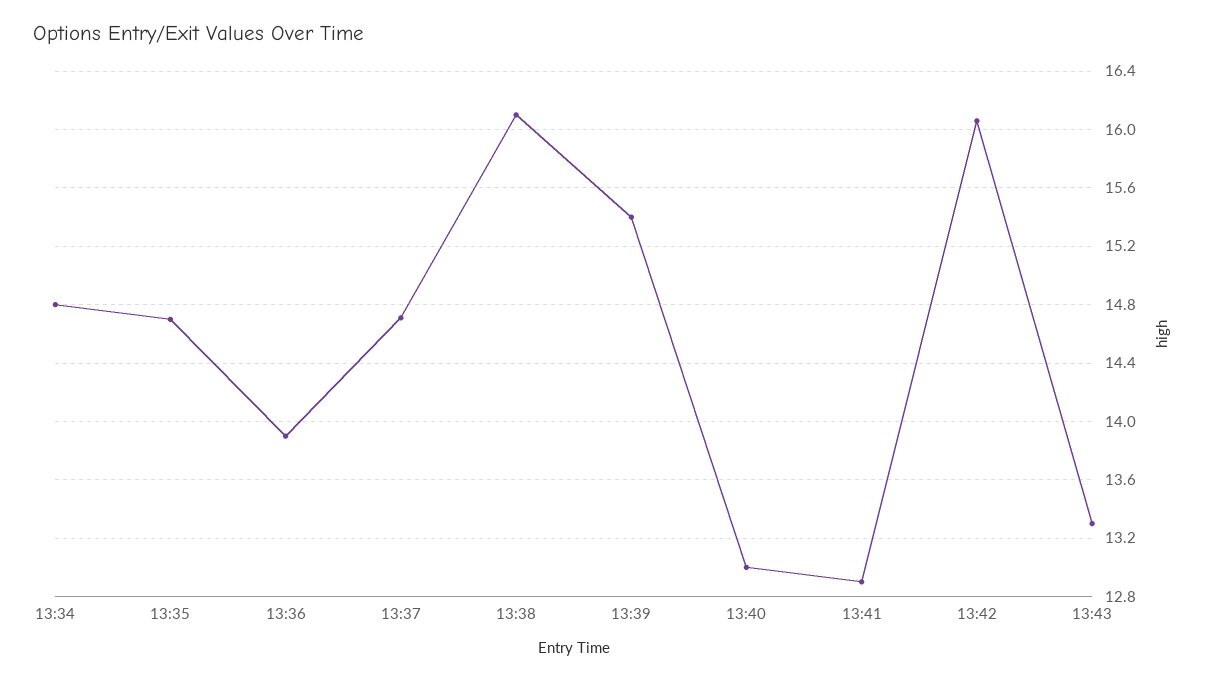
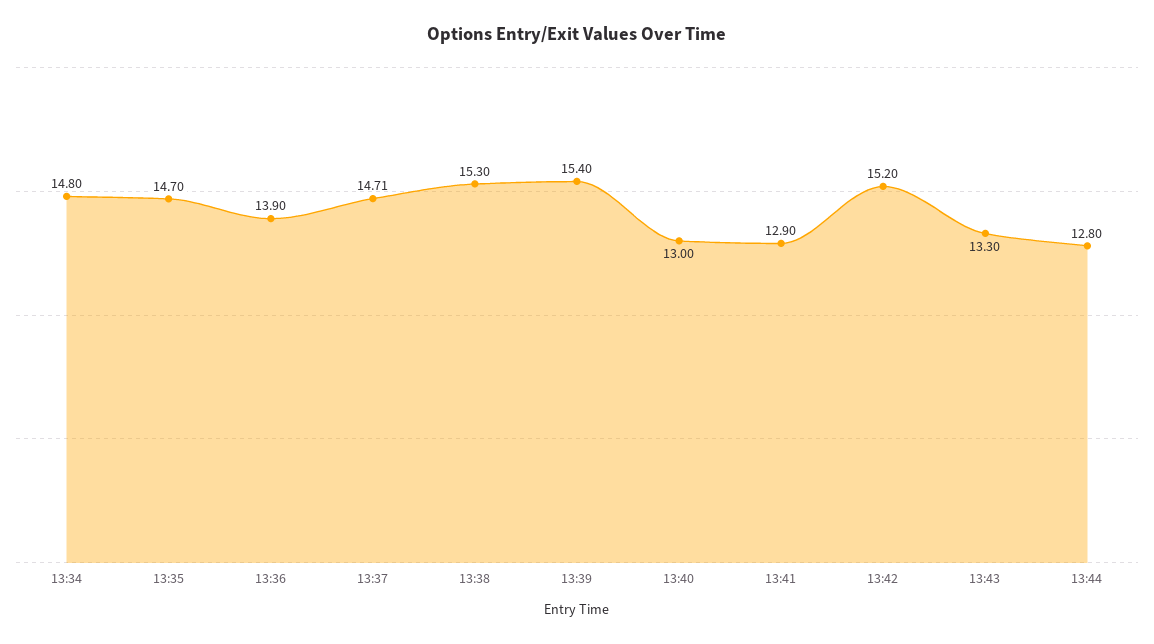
13:38: 16.1 -> 15.3
13:42: 16.05 -> 15.2
13:44: none -> 12.8

